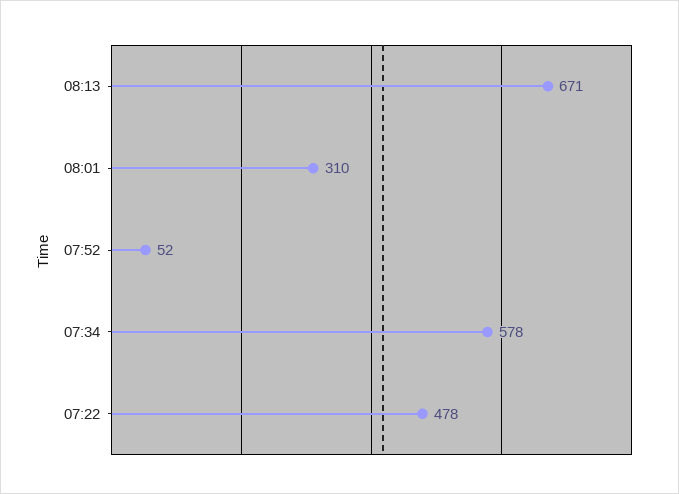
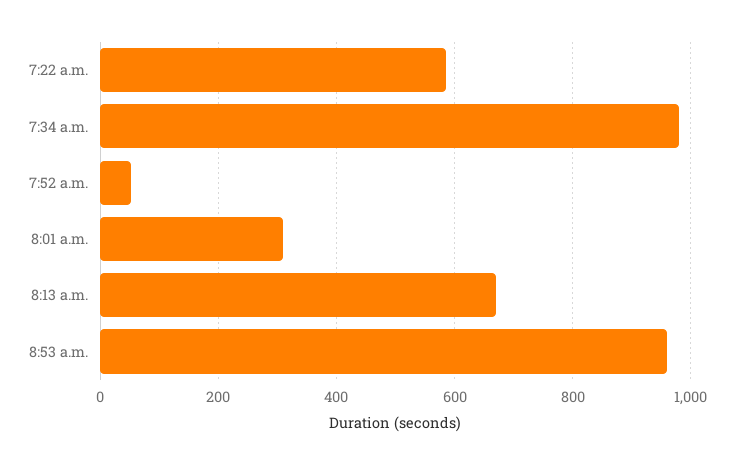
07:34: 578 -> 980
07:22: 478 -> 580
8:53 a.m.: none -> 960

